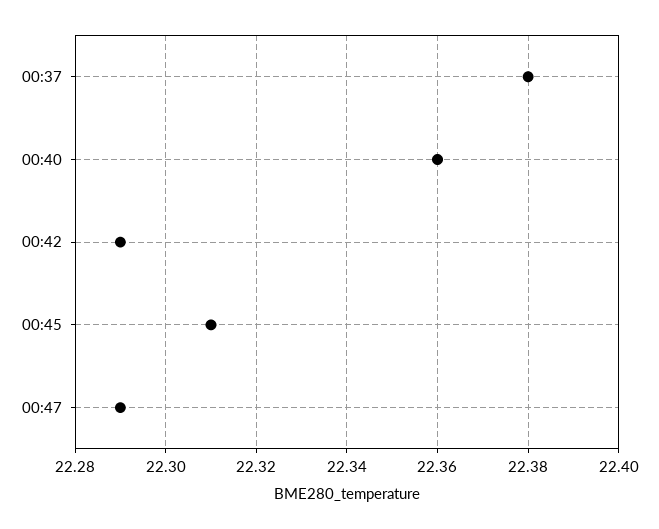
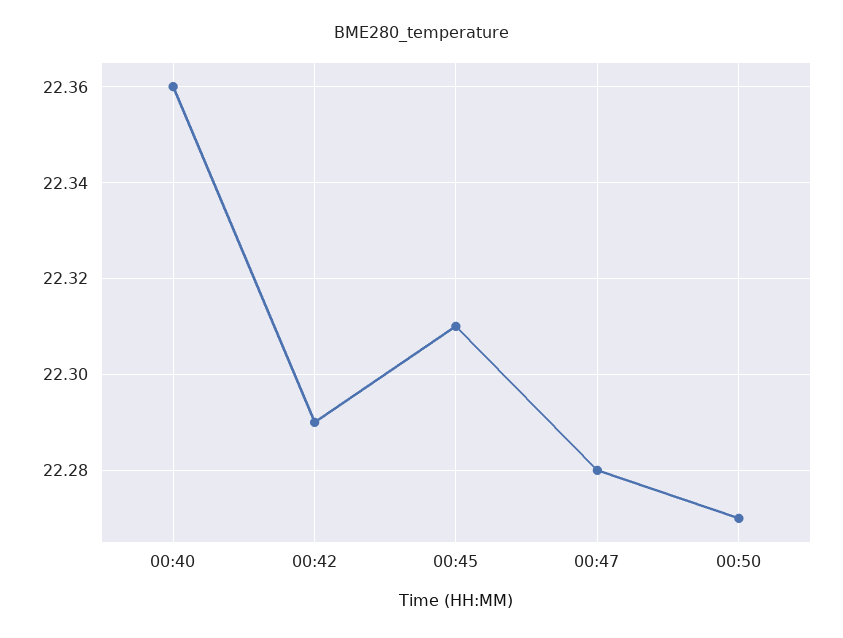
00:37: 22.38 -> none
00:47: 22.29 -> 22.28
00:50: none -> 22.27

